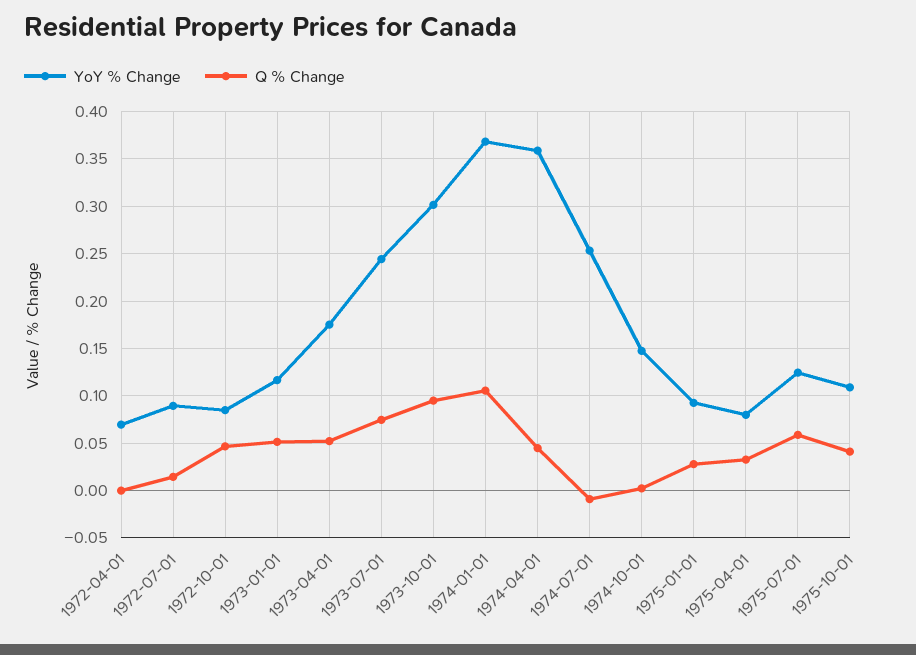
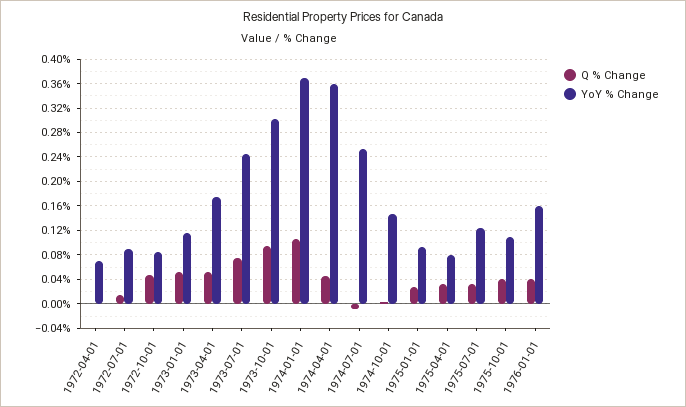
Q % Change, 1975-07-01: 0.06 -> 0.03
Q % Change, 1976-01-01: none -> 0.04
YoY % Change, 1976-01-01: none -> 0.16

